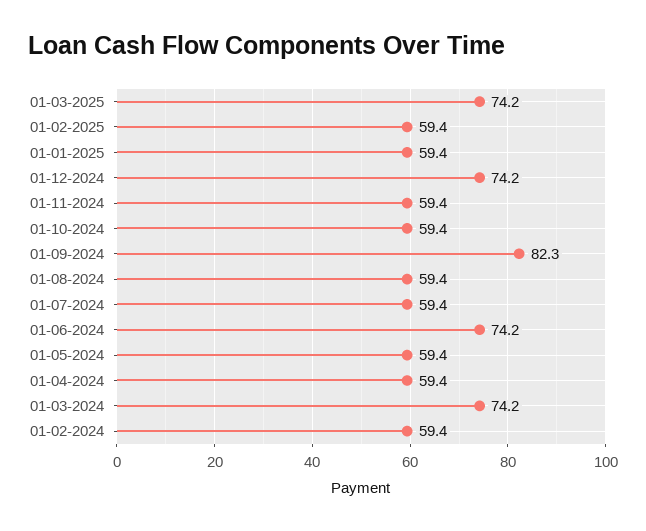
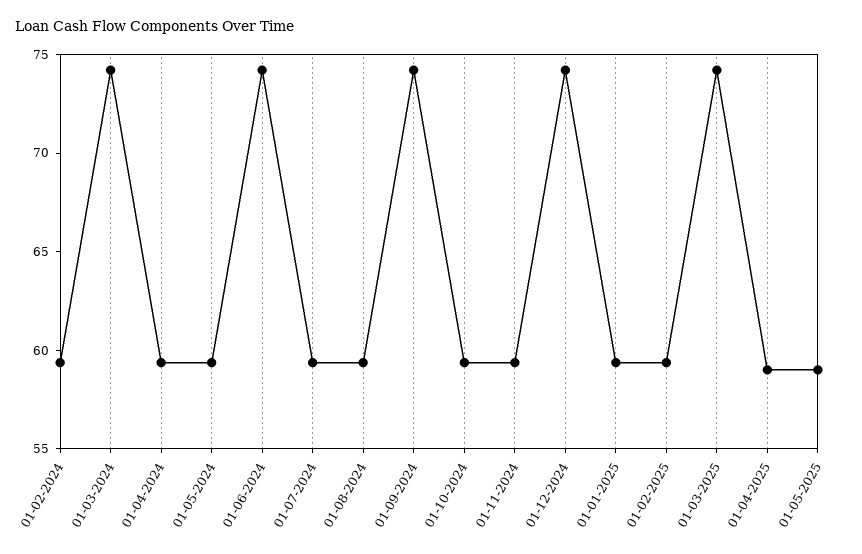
01-09-2024: 82.3 -> 74
01-04-2025: none -> 59
01-05-2025: none -> 59

